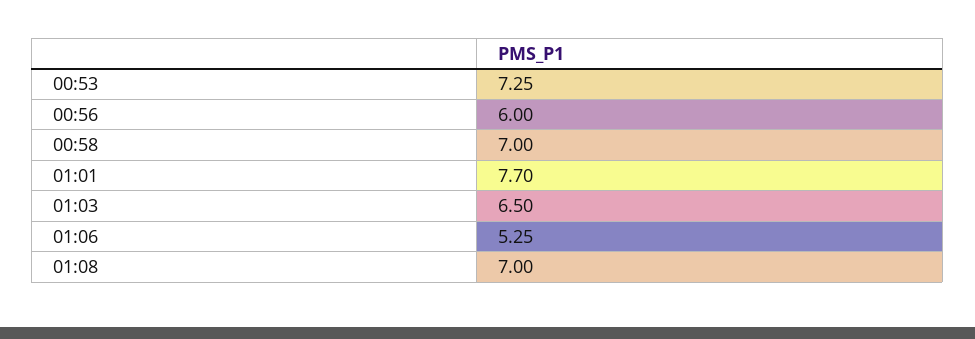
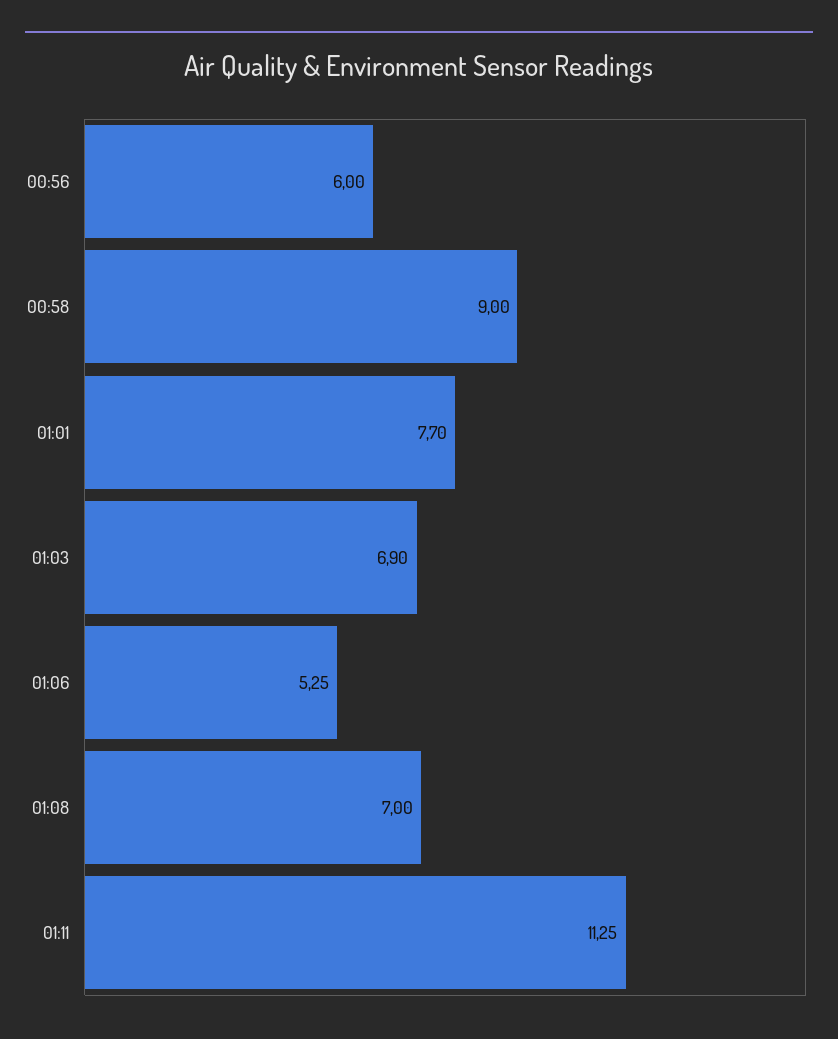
00:53: 7.25 -> none
00:58: 7 -> 9
01:03: 6.5 -> 6.9
01:11: none -> 11.25

